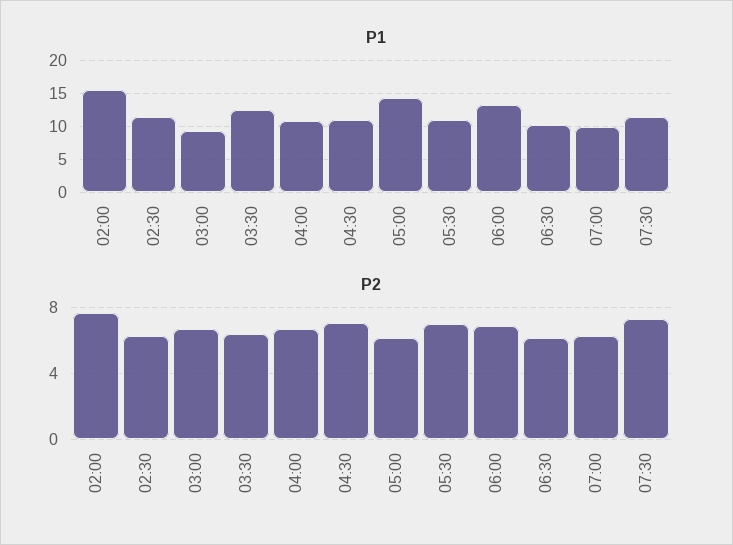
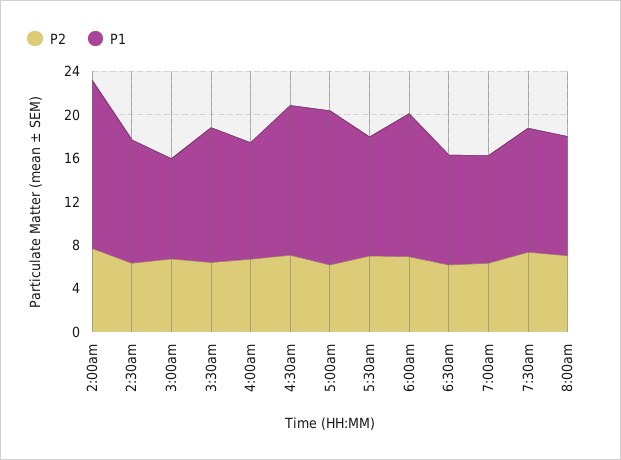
P1, 04:30: 11 -> 14
P2, 8:00am: none -> 7
P1, 8:00am: none -> 11

